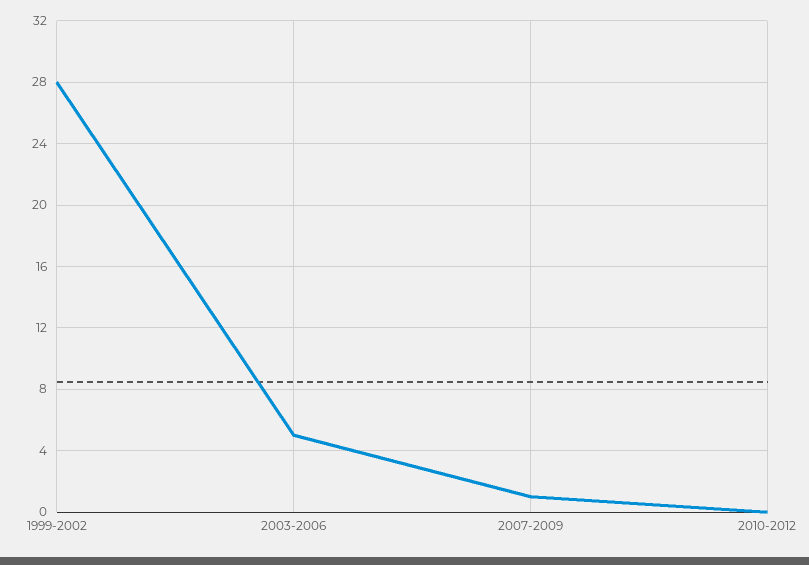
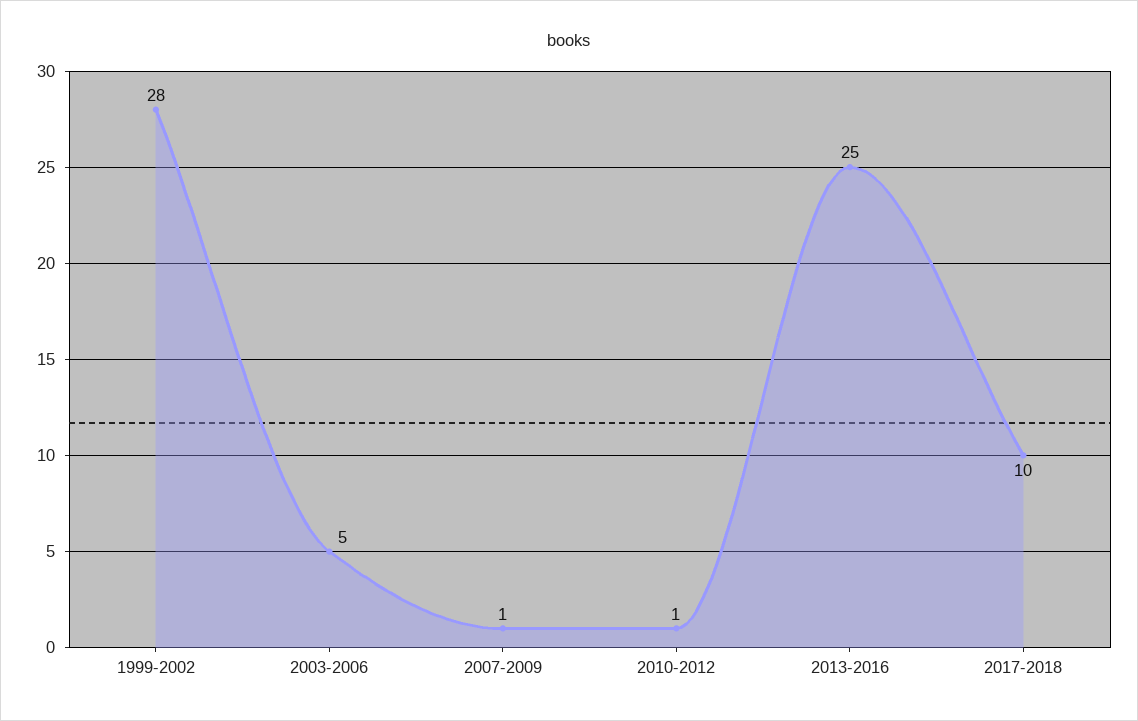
2010-2012: 0 -> 1
2013-2016: none -> 25
2017-2018: none -> 10

